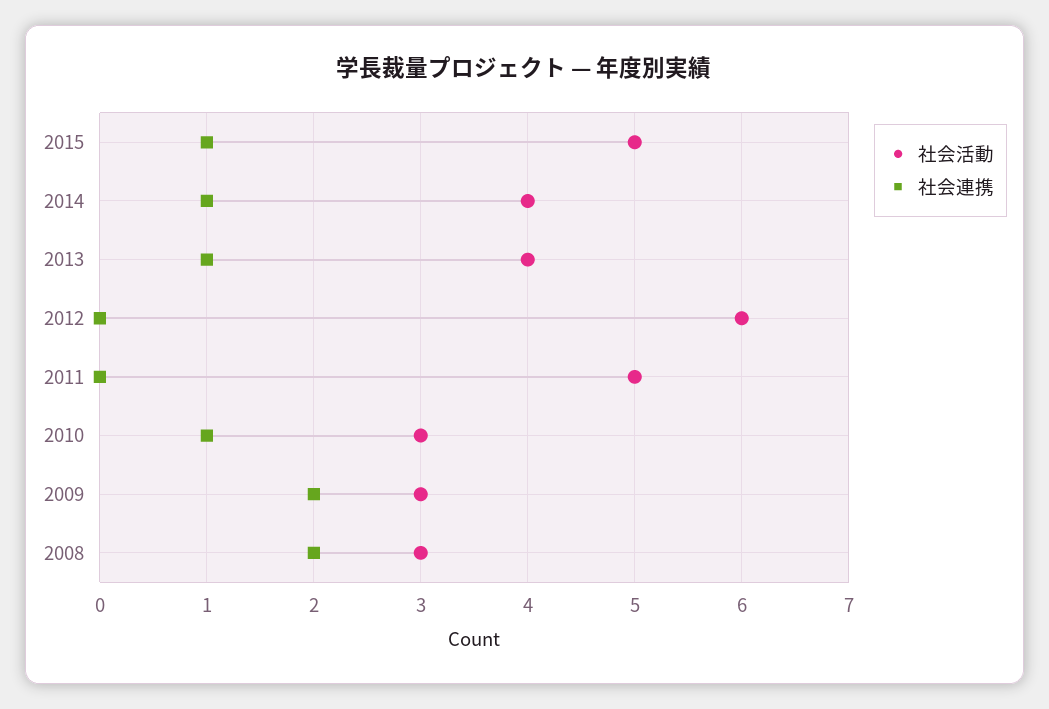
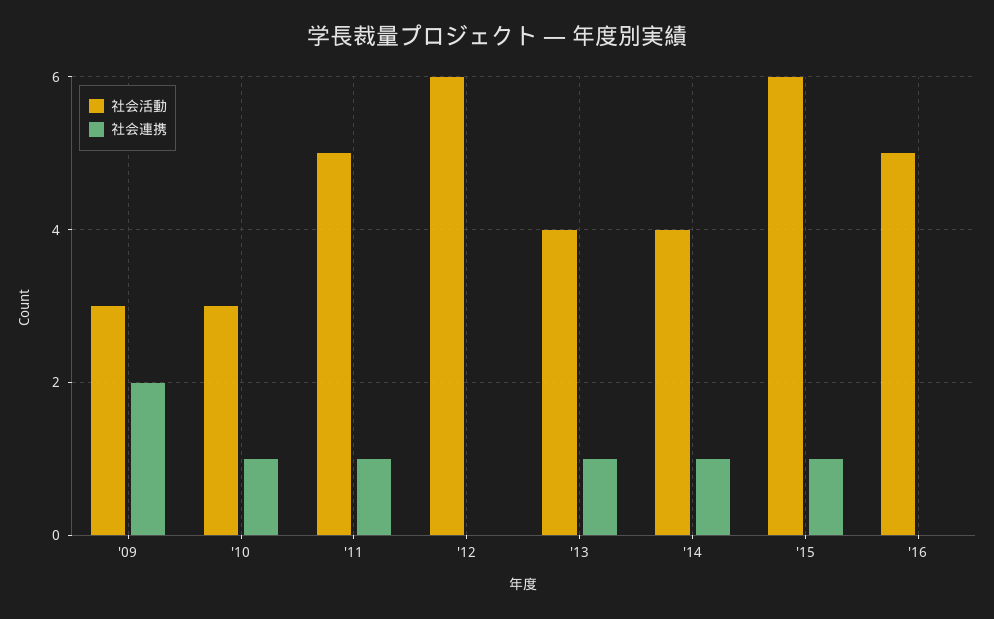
社会活動, 2015: 5 -> 6
社会連携, 2011: 0 -> 1
社会活動, 2008: 3 -> none
社会連携, 2008: 2 -> none
社会活動, '16: none -> 5
社会連携, '16: none -> 0

